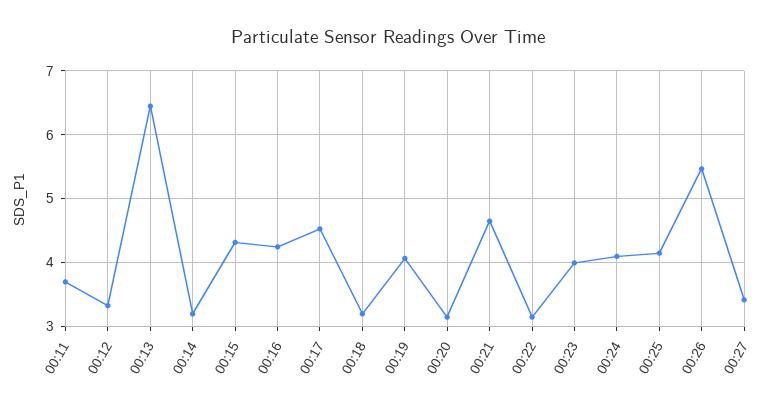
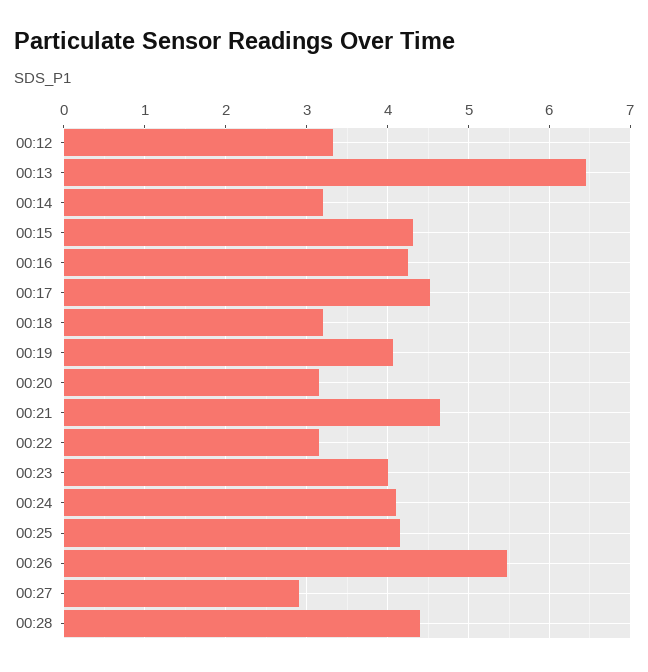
00:11: 3.7 -> none
00:27: 3.4 -> 2.9
00:28: none -> 4.4

